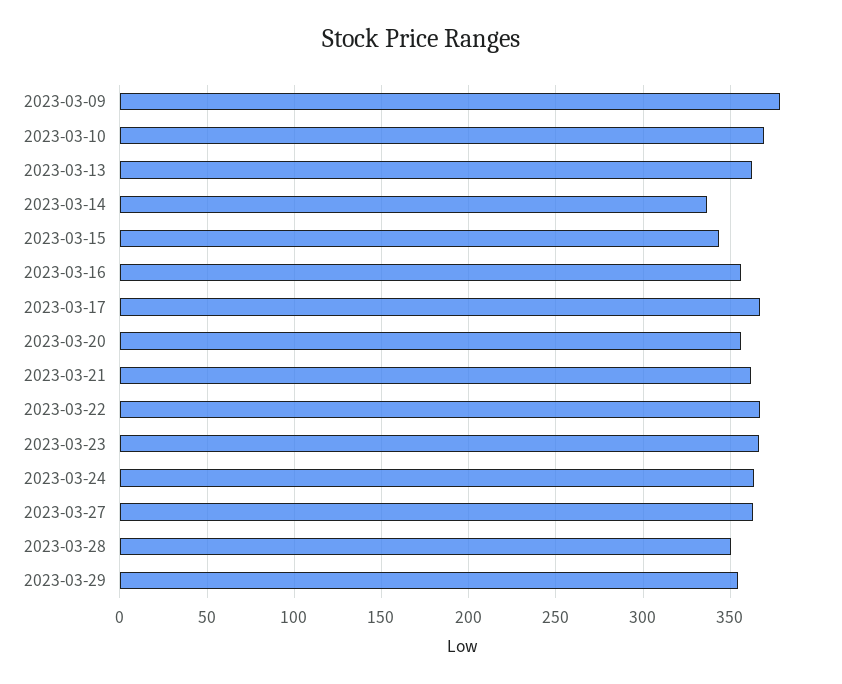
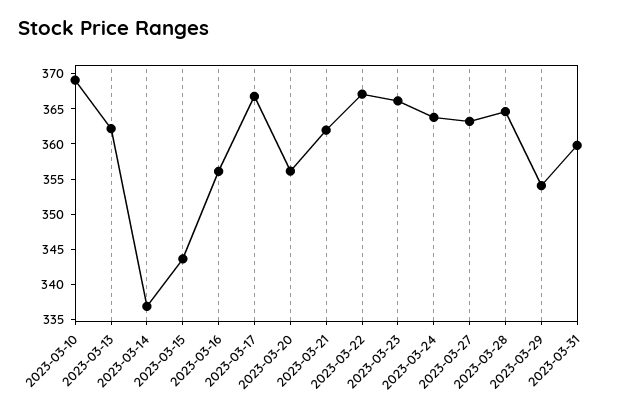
2023-03-09: 380 -> none
2023-03-28: 350 -> 365
2023-03-31: none -> 360

